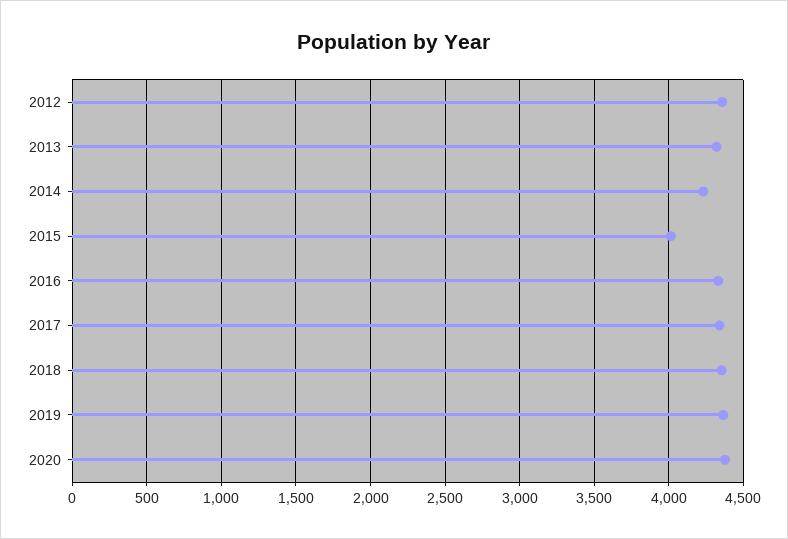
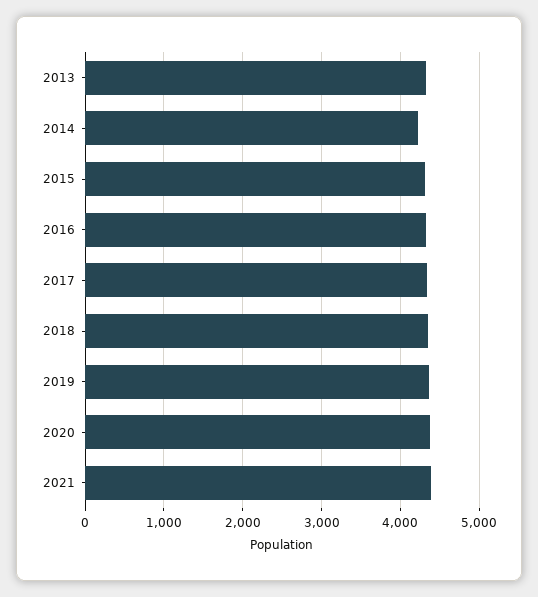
2012: 4350 -> none
2015: 4000 -> 4300
2021: none -> 4400

